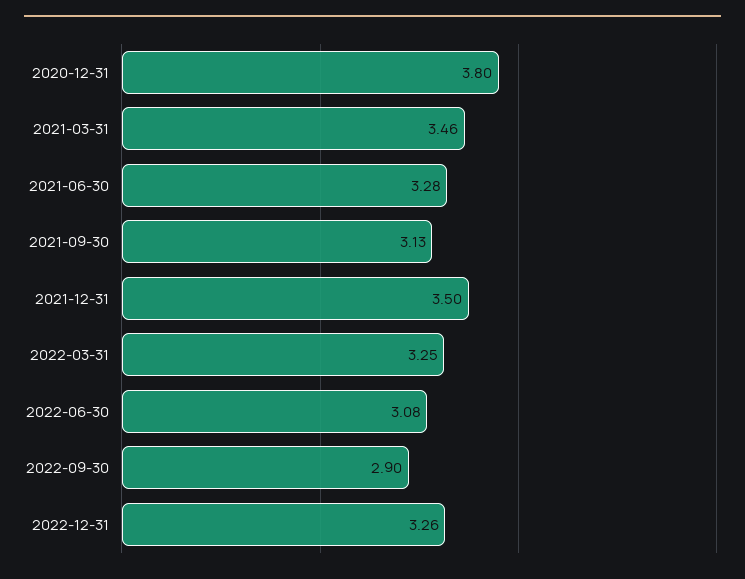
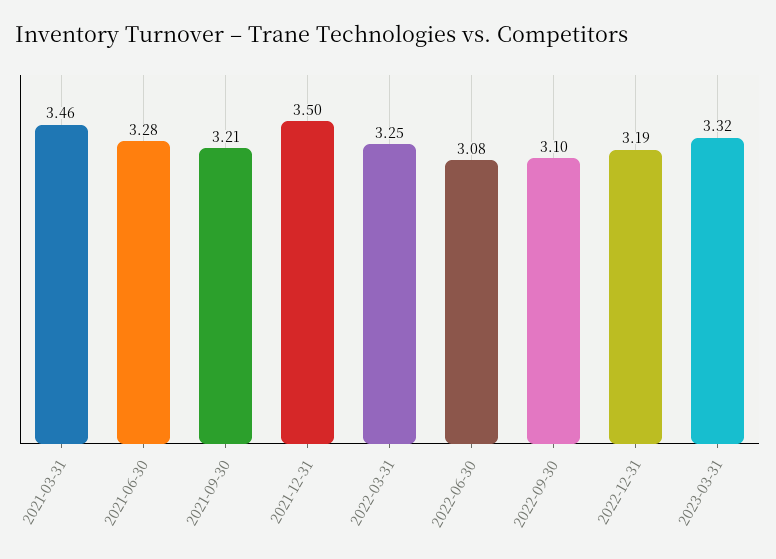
2020-12-31: 3.8 -> none
2021-09-30: 3.13 -> 3.21
2022-09-30: 2.9 -> 3.1
2022-12-31: 3.26 -> 3.19
2023-03-31: none -> 3.32

